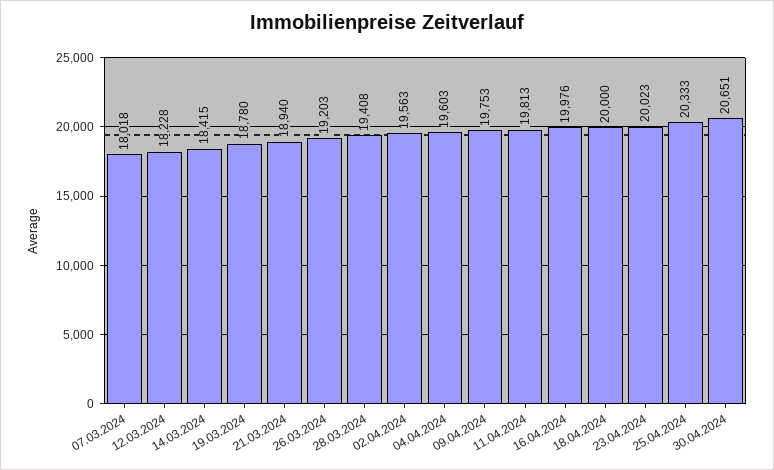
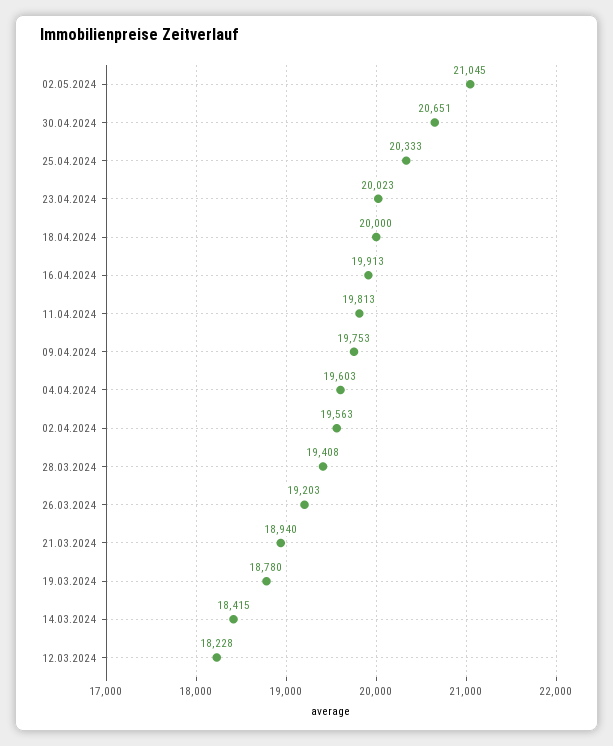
07.03.2024: 18018 -> none
16.04.2024: 19976 -> 19913
02.05.2024: none -> 21045

